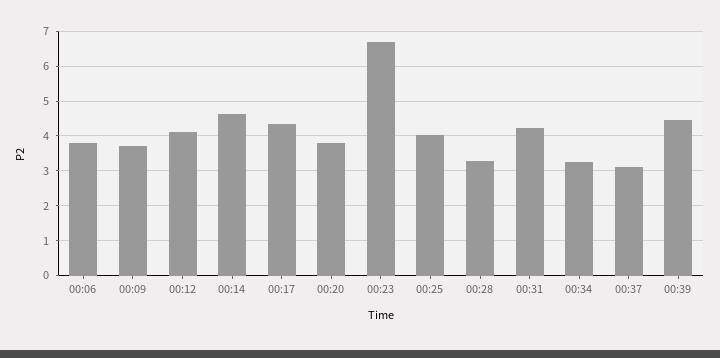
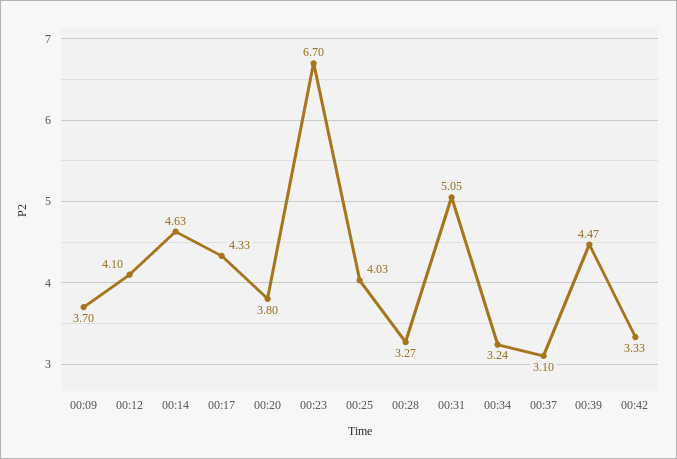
00:06: 3.8 -> none
00:31: 4.2 -> 5.05
00:42: none -> 3.33

